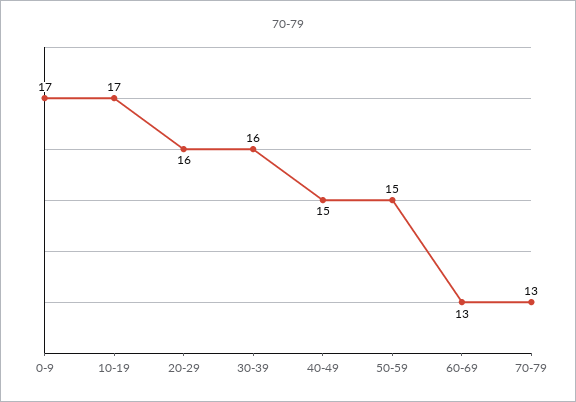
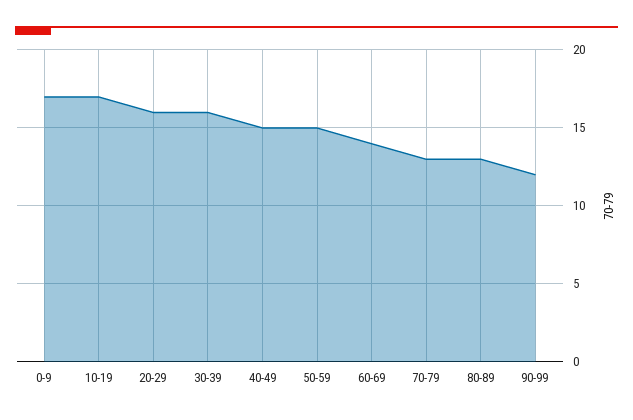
60-69: 13 -> 14
80-89: none -> 13
90-99: none -> 12

